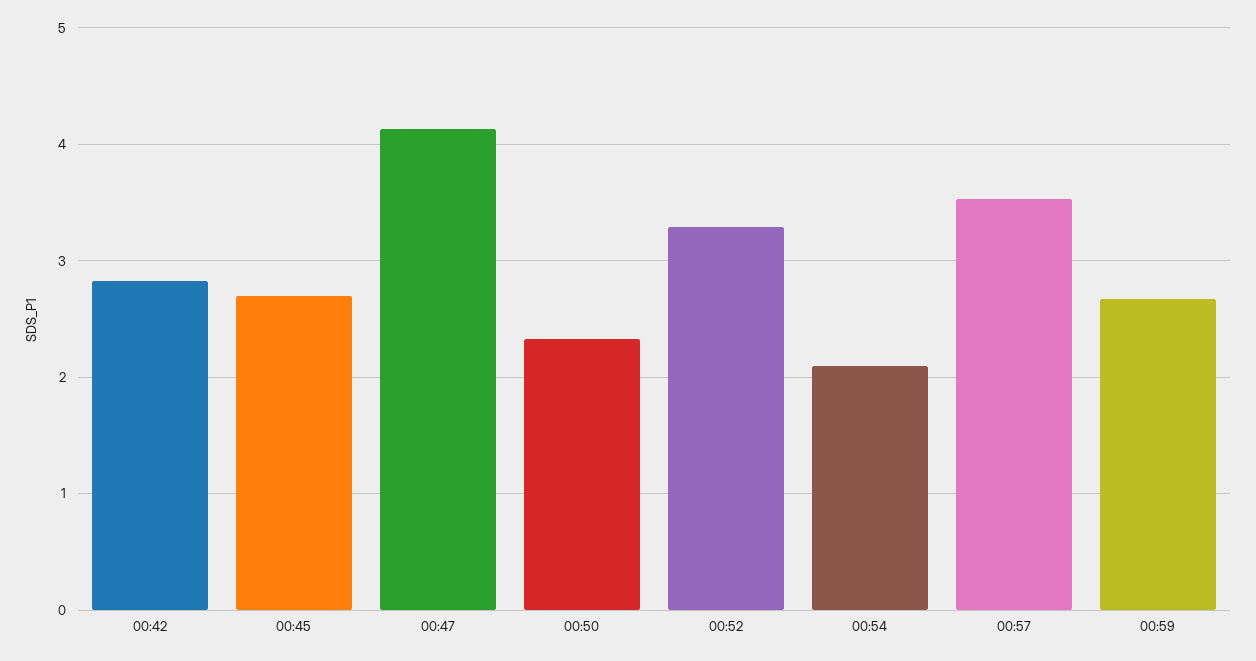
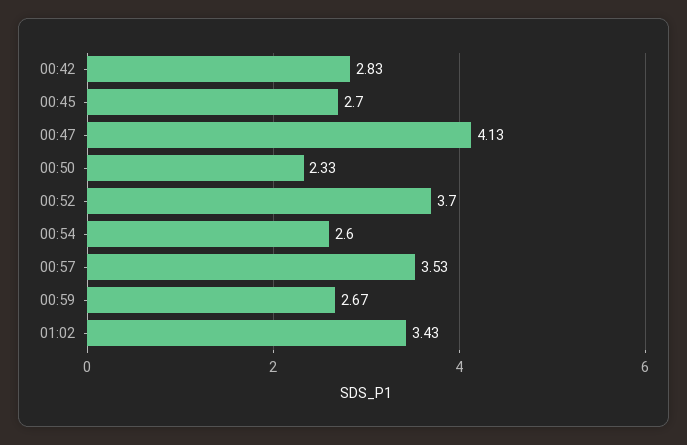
00:52: 3.3 -> 3.7
00:54: 2.1 -> 2.6
01:02: none -> 3.43

